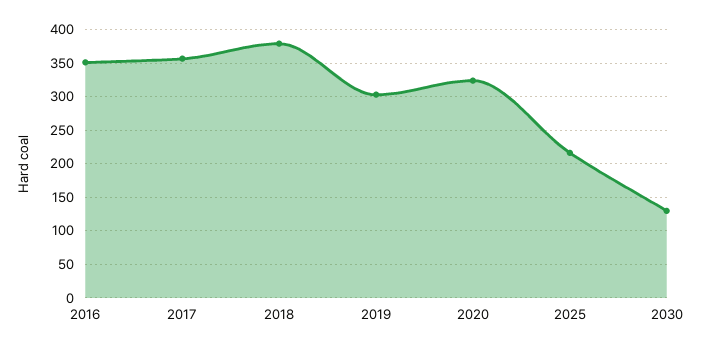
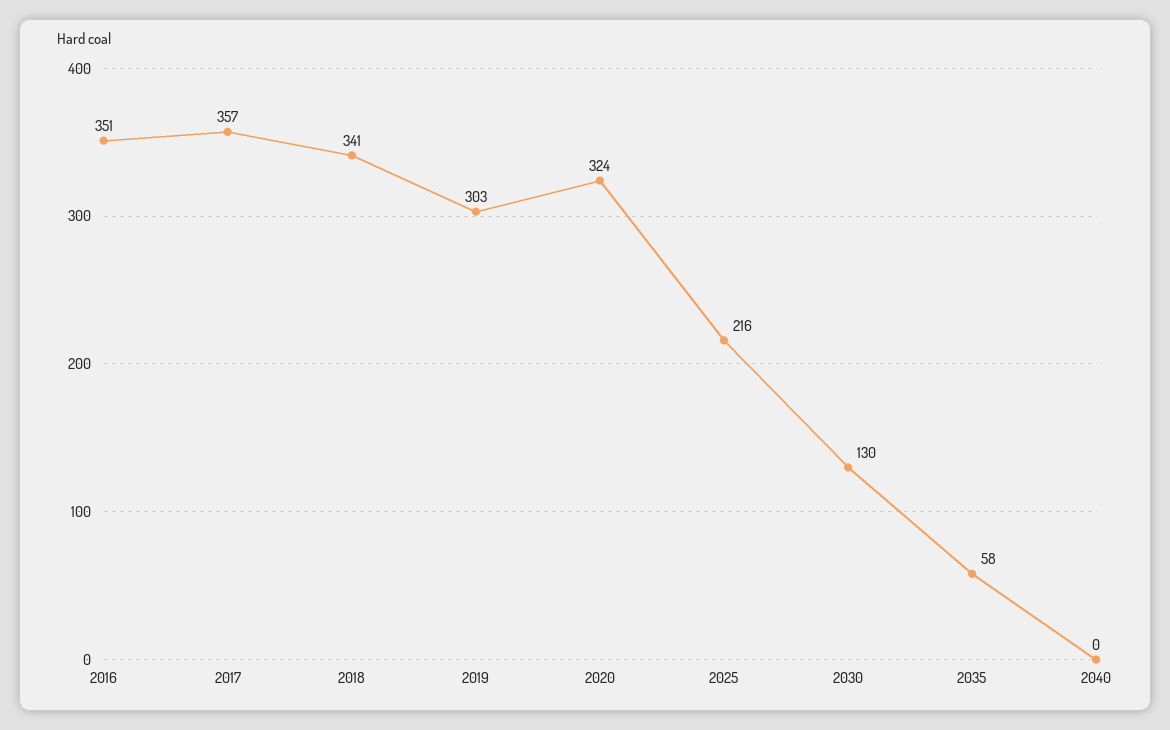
2018: 380 -> 341
2035: none -> 58
2040: none -> 0

